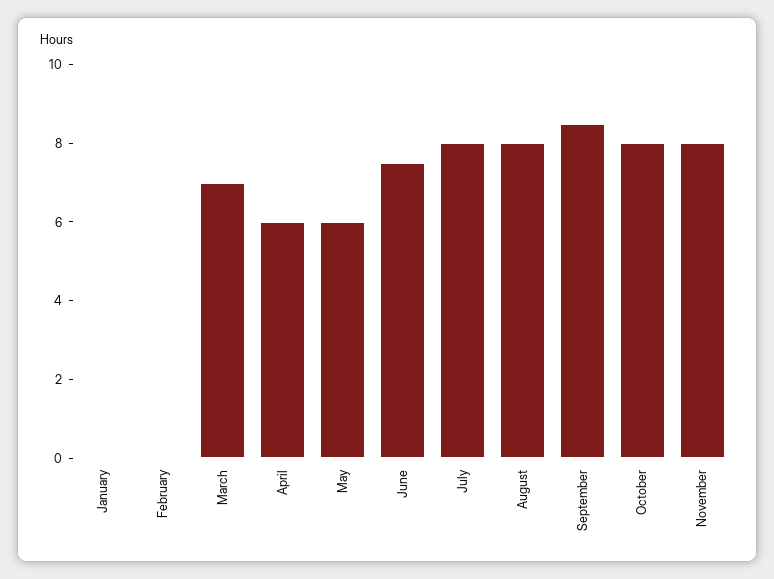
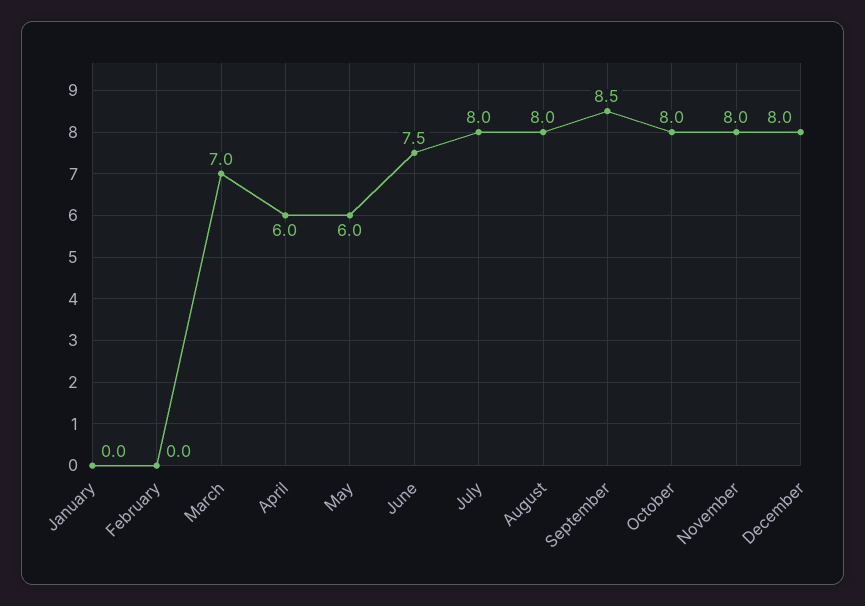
December: none -> 8

